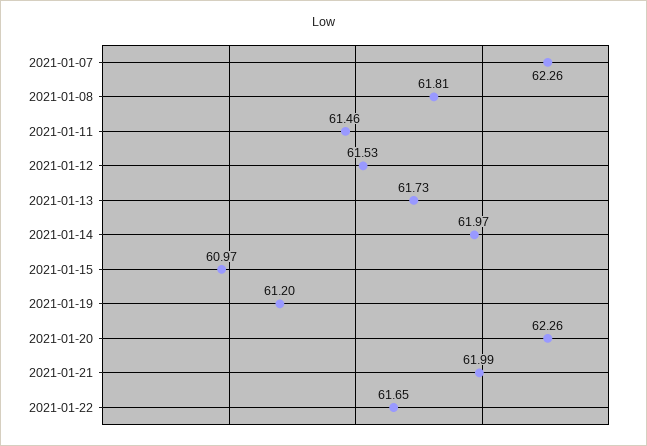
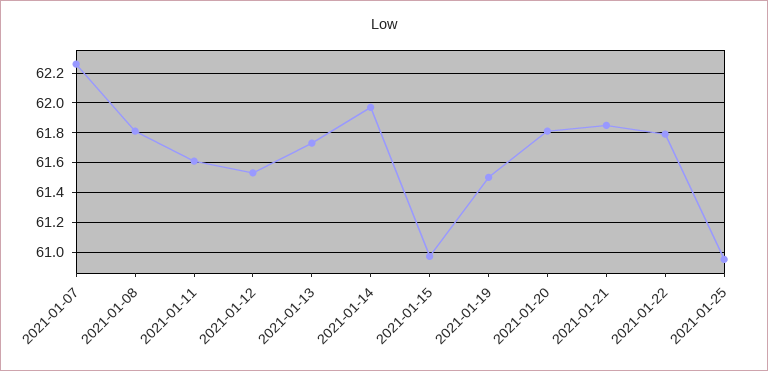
2021-01-11: 61.46 -> 61.6
2021-01-19: 61.2 -> 61.5
2021-01-20: 62.26 -> 61.8
2021-01-21: 61.99 -> 61.85
2021-01-22: 61.65 -> 61.8
2021-01-25: none -> 60.95

